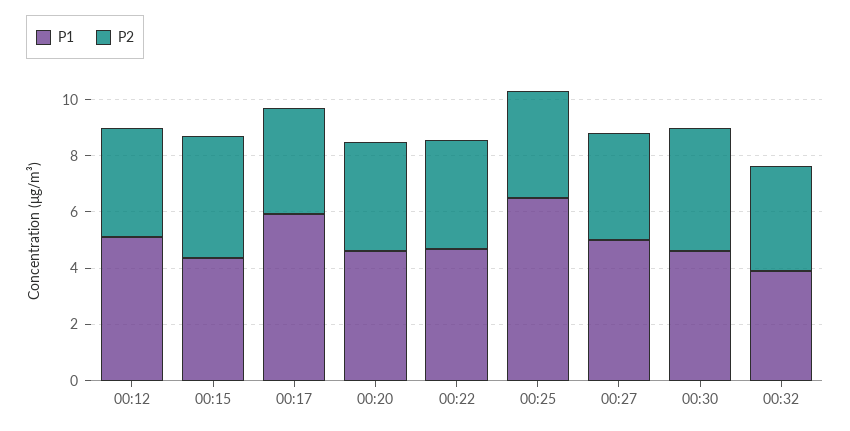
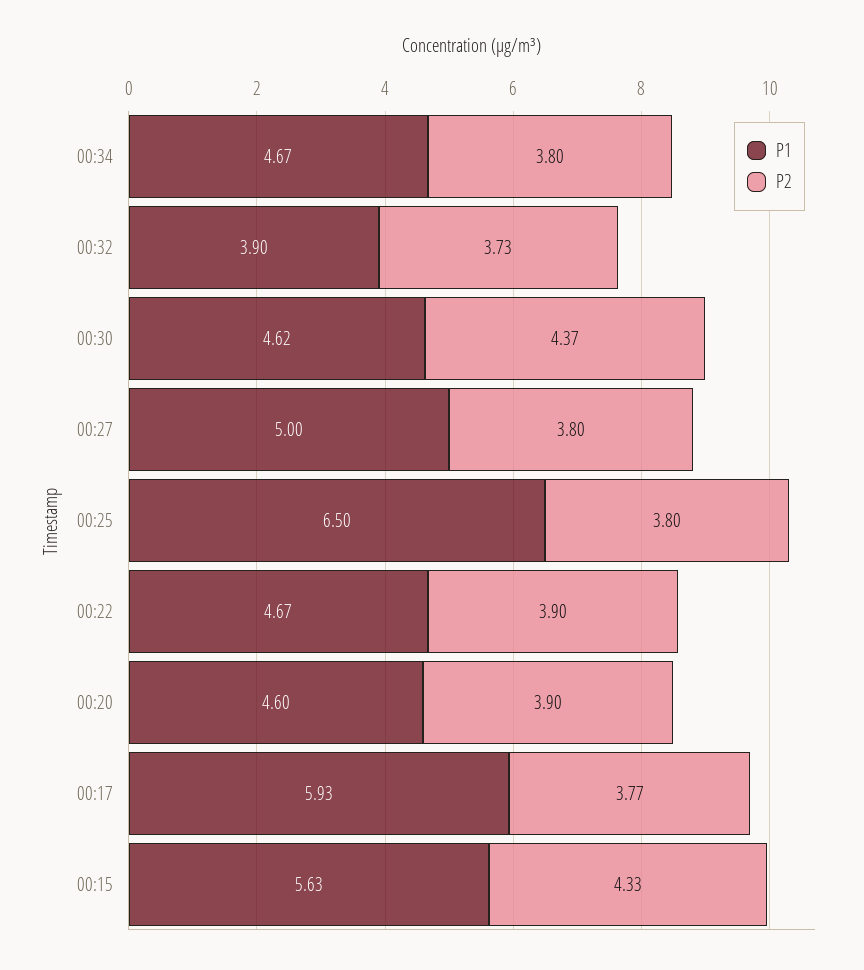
P1, 00:12: 5 -> none
P2, 00:12: 4 -> none
P1, 00:15: 4.5 -> 5.63
P1, 00:34: none -> 4.67
P2, 00:34: none -> 3.8

